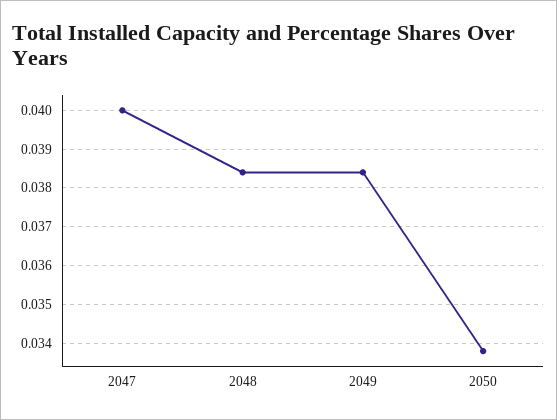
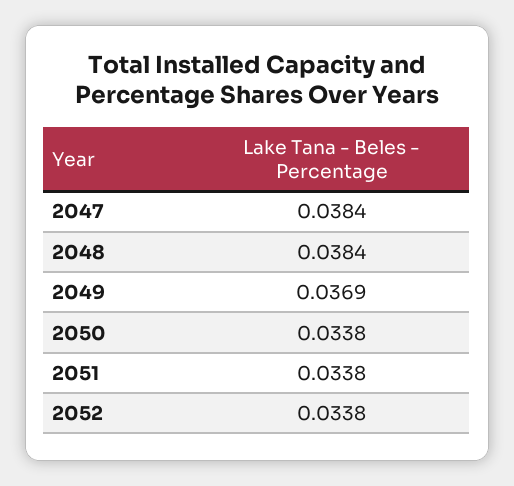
2047: 0.04 -> 0.0384
2049: 0.0385 -> 0.0369
2051: none -> 0.0338
2052: none -> 0.0338

